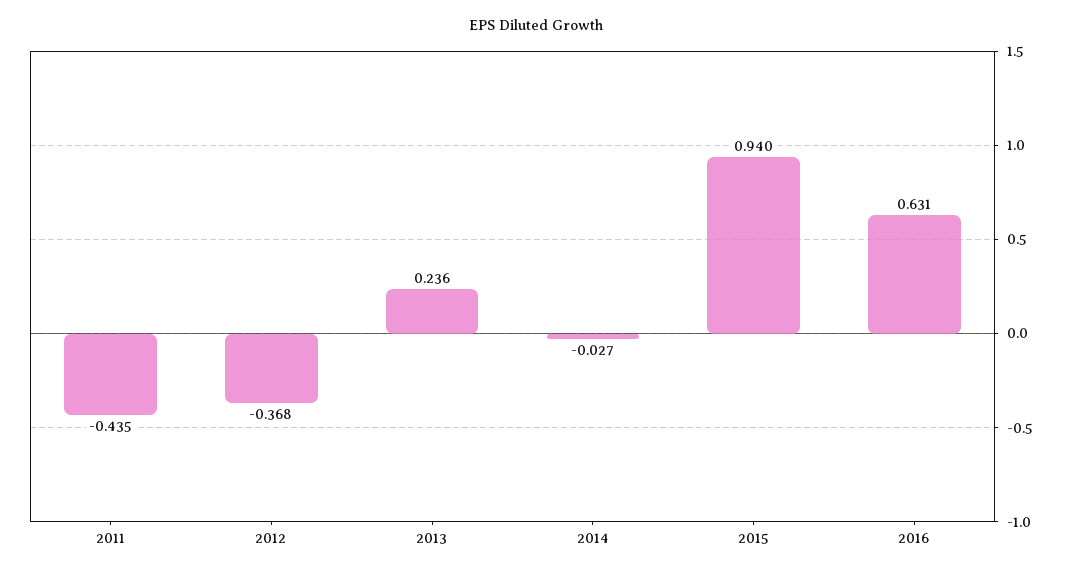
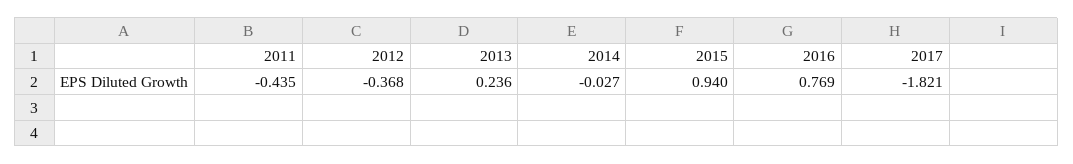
2016: 0.631 -> 0.769
2017: none -> -1.821

